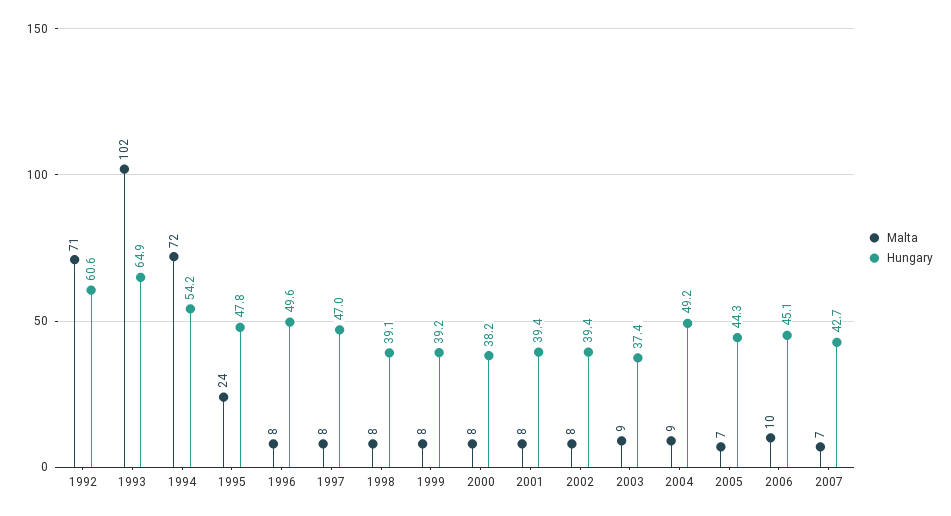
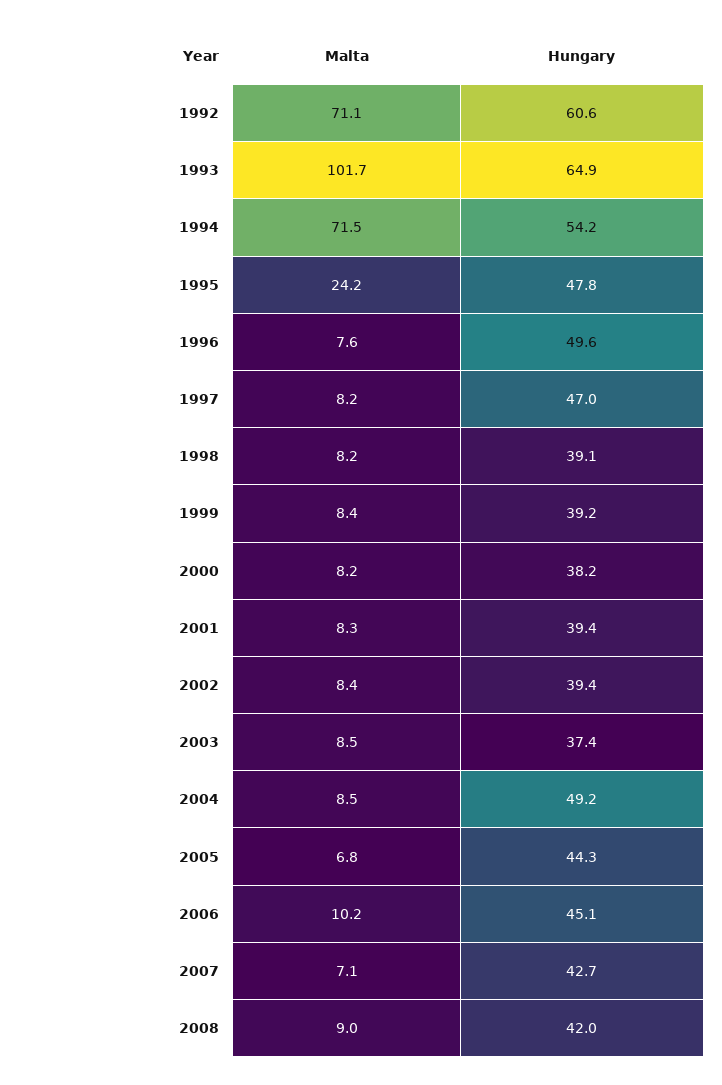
Malta, 2008: none -> 9
Hungary, 2008: none -> 42

